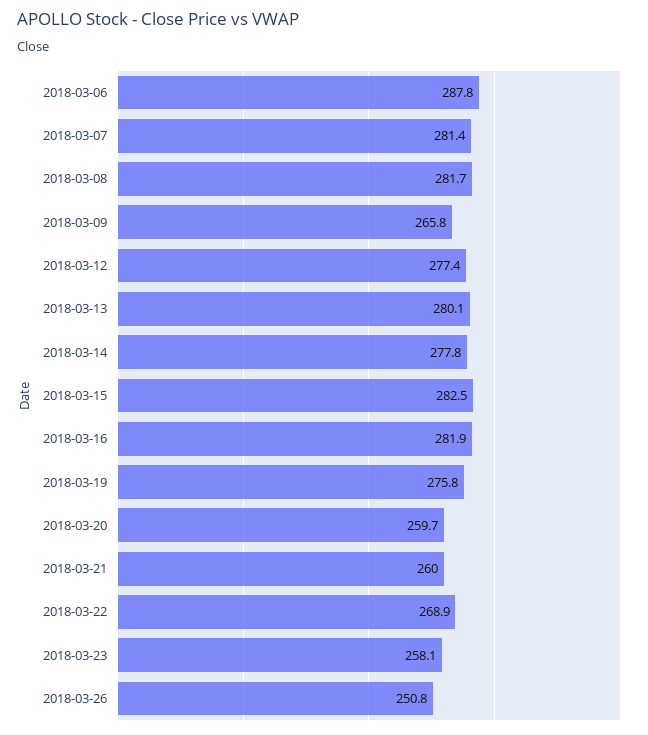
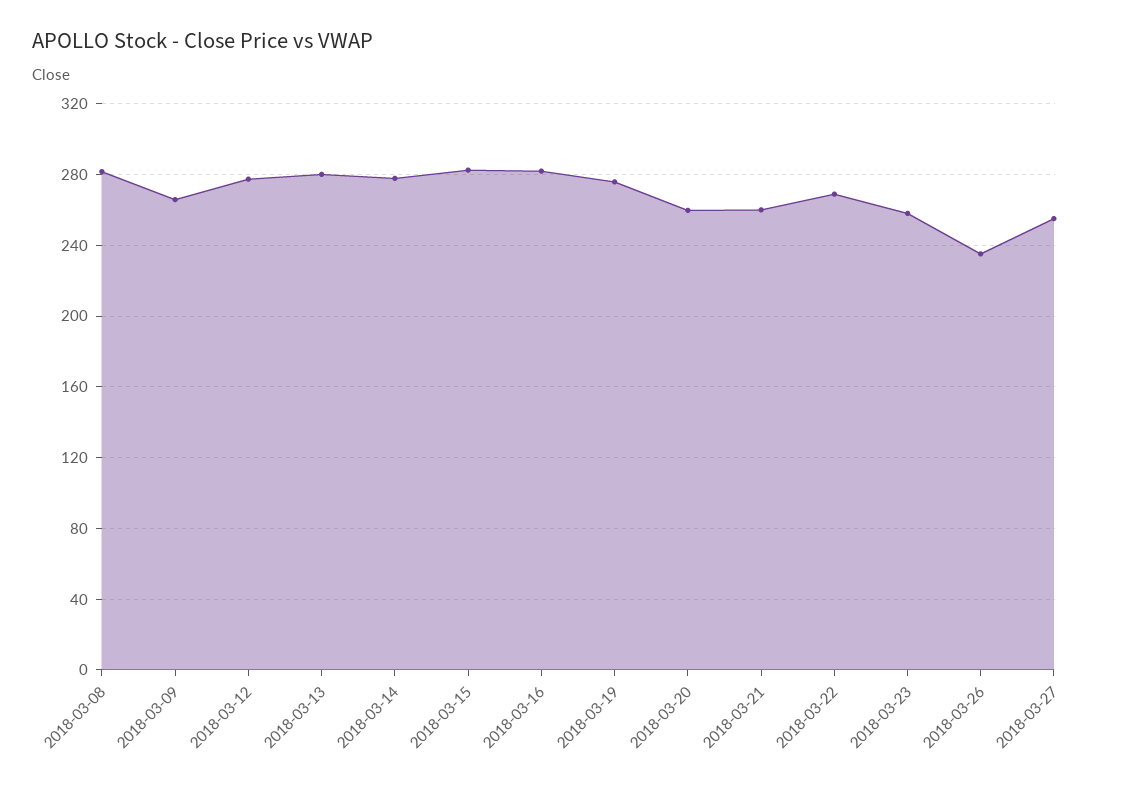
2018-03-06: 287.8 -> none
2018-03-07: 281.4 -> none
2018-03-26: 250.8 -> 235
2018-03-27: none -> 255

